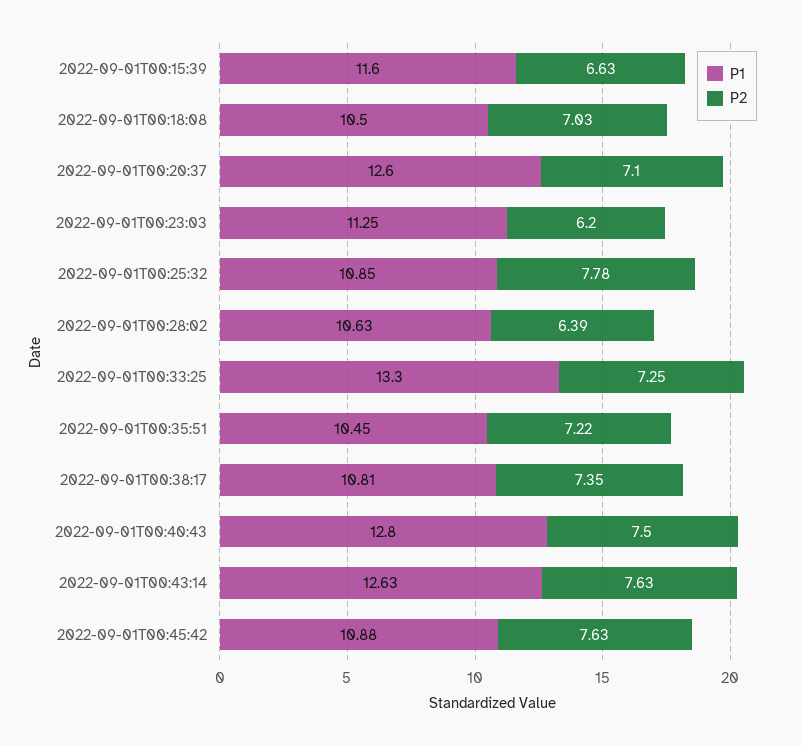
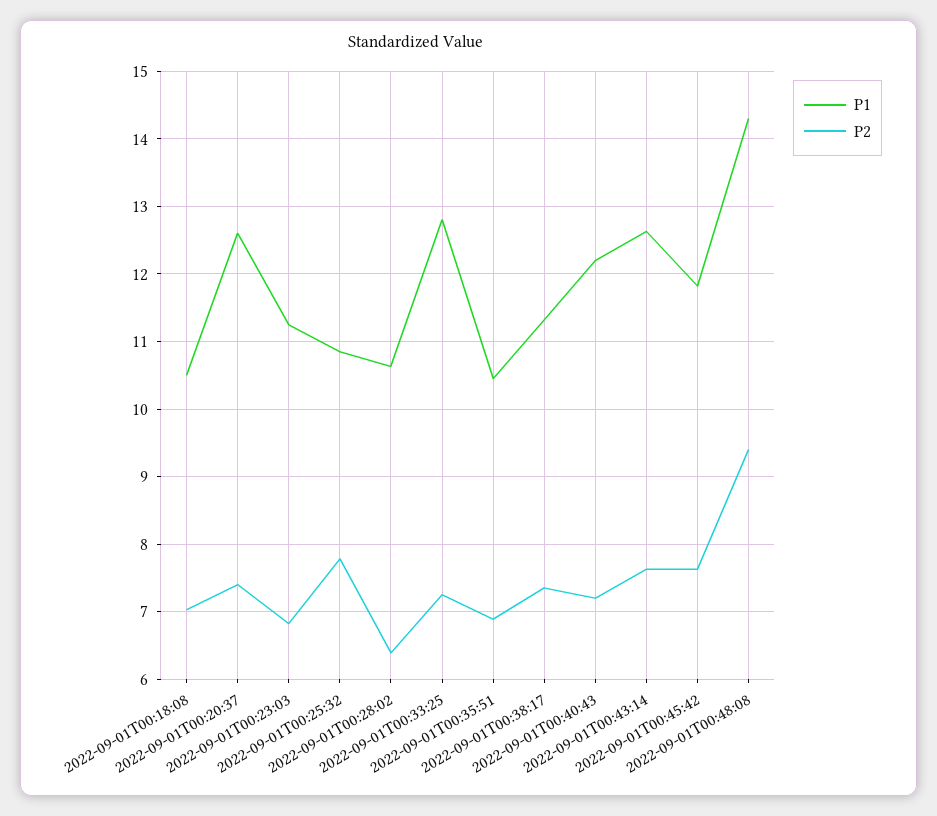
P1, 2022-09-01T00:15:39: 11.6 -> none
P2, 2022-09-01T00:15:39: 6.63 -> none
P2, 2022-09-01T00:20:37: 7.1 -> 7.4
P2, 2022-09-01T00:23:03: 6.2 -> 6.8
P1, 2022-09-01T00:33:25: 13.3 -> 12.8
P2, 2022-09-01T00:35:51: 7.22 -> 6.9
P1, 2022-09-01T00:38:17: 10.81 -> 11.3
P1, 2022-09-01T00:40:43: 12.8 -> 12.2
P2, 2022-09-01T00:40:43: 7.5 -> 7.2
P1, 2022-09-01T00:45:42: 10.88 -> 11.8
P1, 2022-09-01T00:48:08: none -> 14.3
P2, 2022-09-01T00:48:08: none -> 9.4

